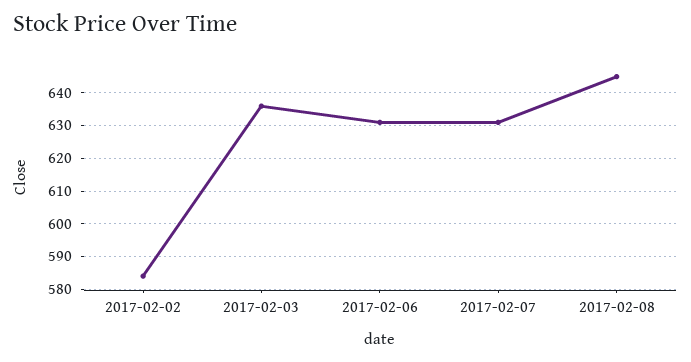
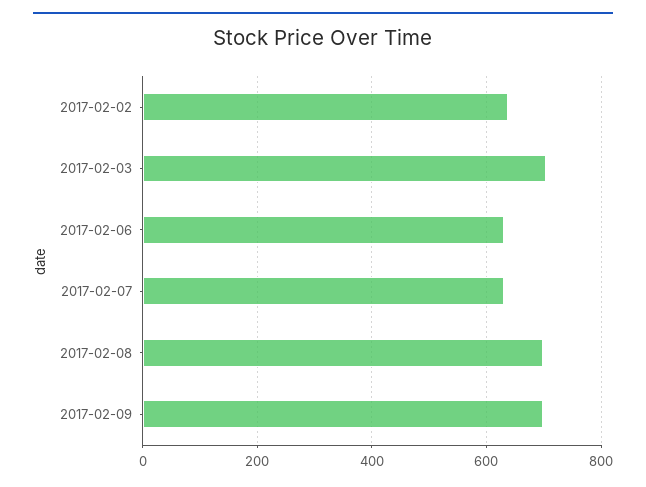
2017-02-02: 585 -> 640
2017-02-03: 635 -> 700
2017-02-08: 645 -> 700
2017-02-09: none -> 700

